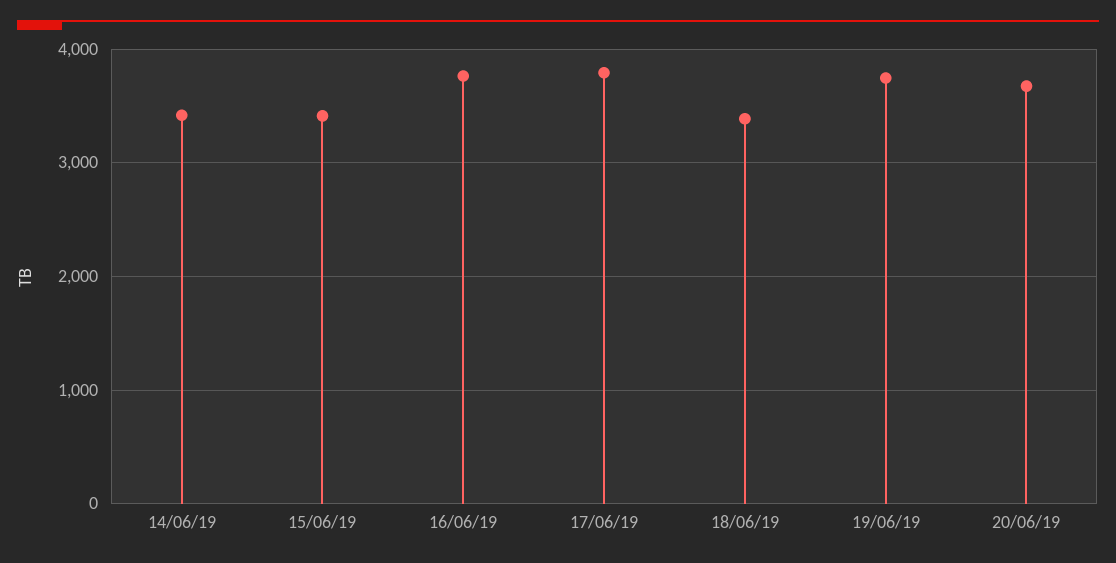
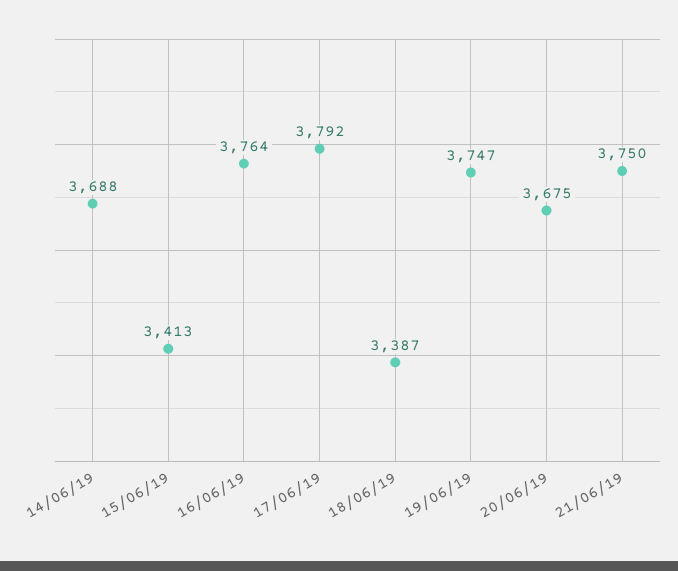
14/06/19: 3400 -> 3688
21/06/19: none -> 3750

